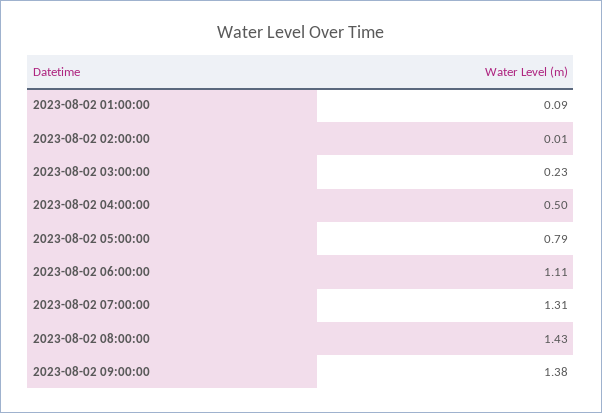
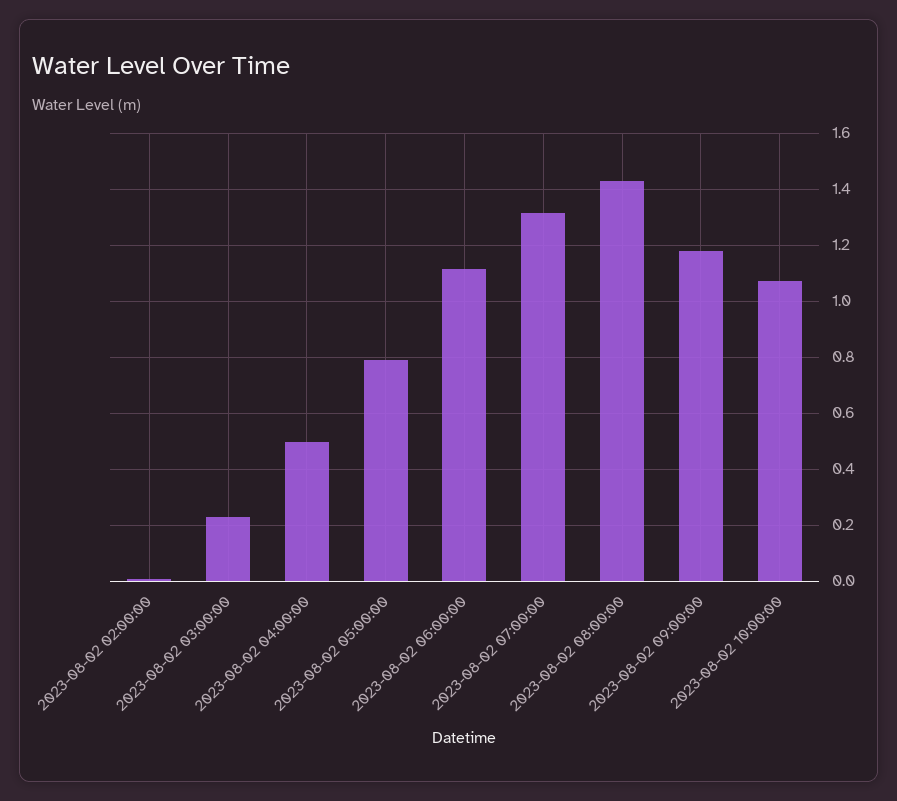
2023-08-02 01:00:00: 0.09 -> none
2023-08-02 09:00:00: 1.38 -> 1.175
2023-08-02 10:00:00: none -> 1.075

